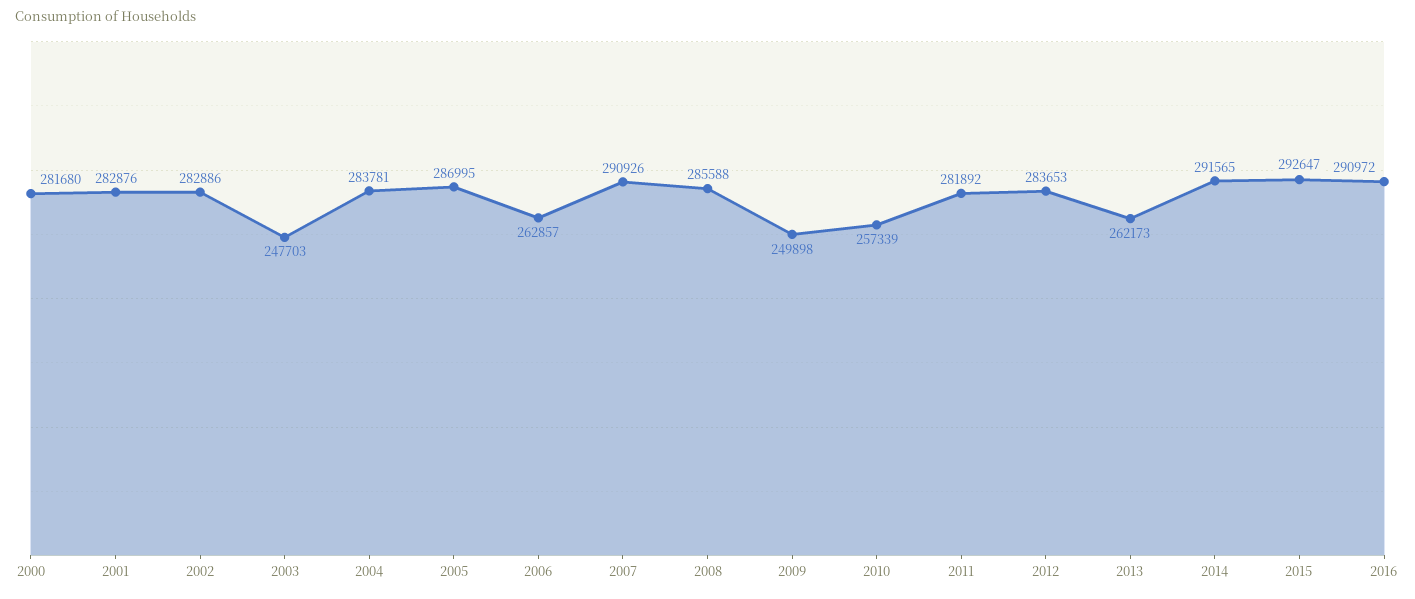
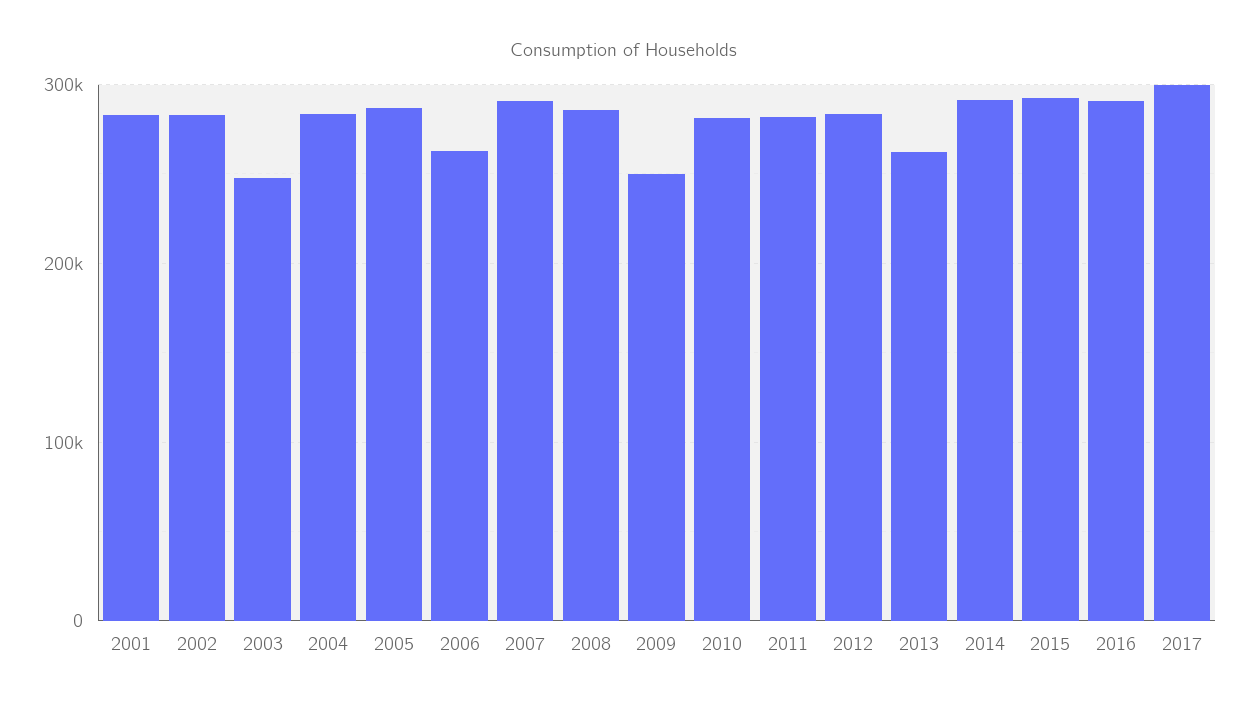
2000: 281680 -> none
2010: 257339 -> 280000
2017: none -> 300000

